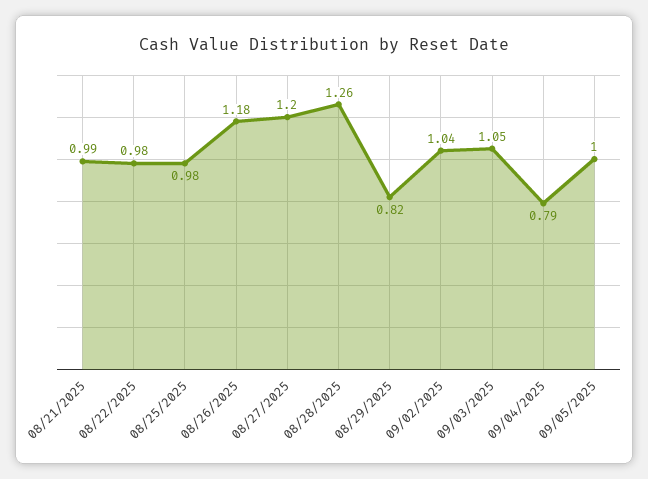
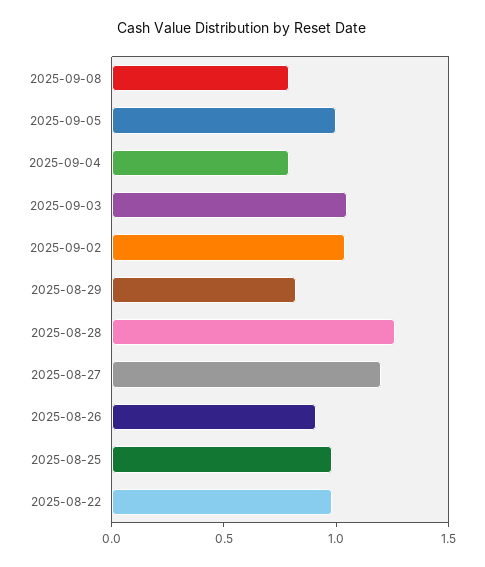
08/21/2025: 0.99 -> none
08/26/2025: 1.18 -> 0.9
2025-09-08: none -> 0.8

